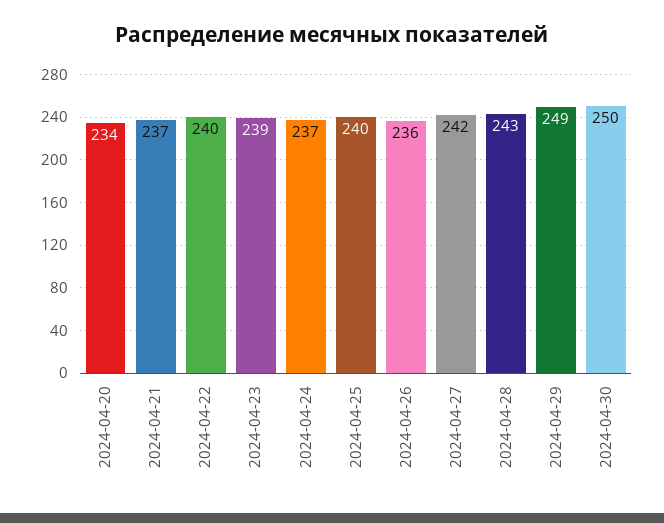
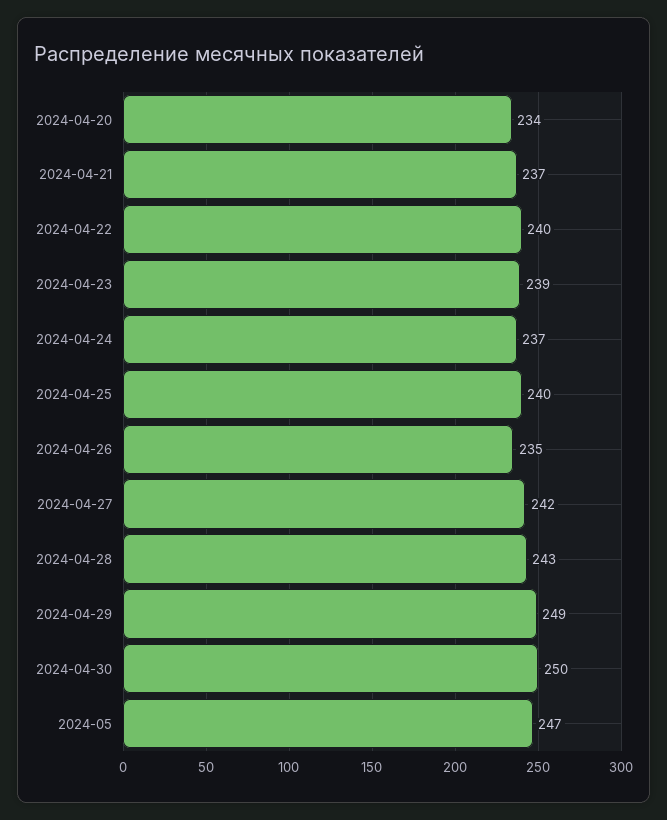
2024-04-26: 236 -> 235
2024-05: none -> 247

